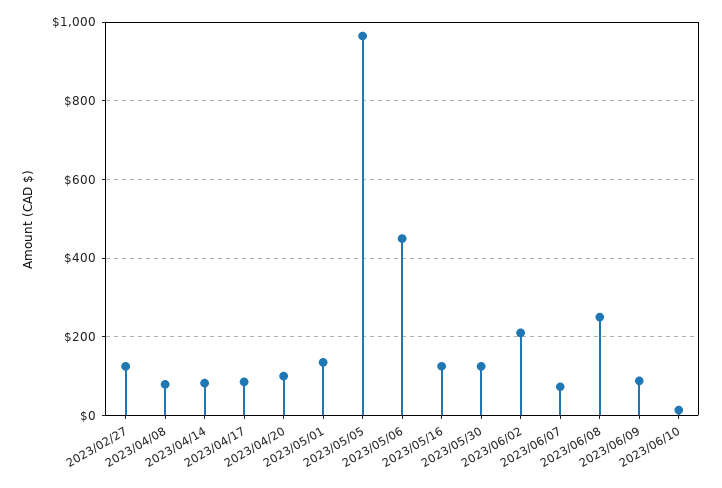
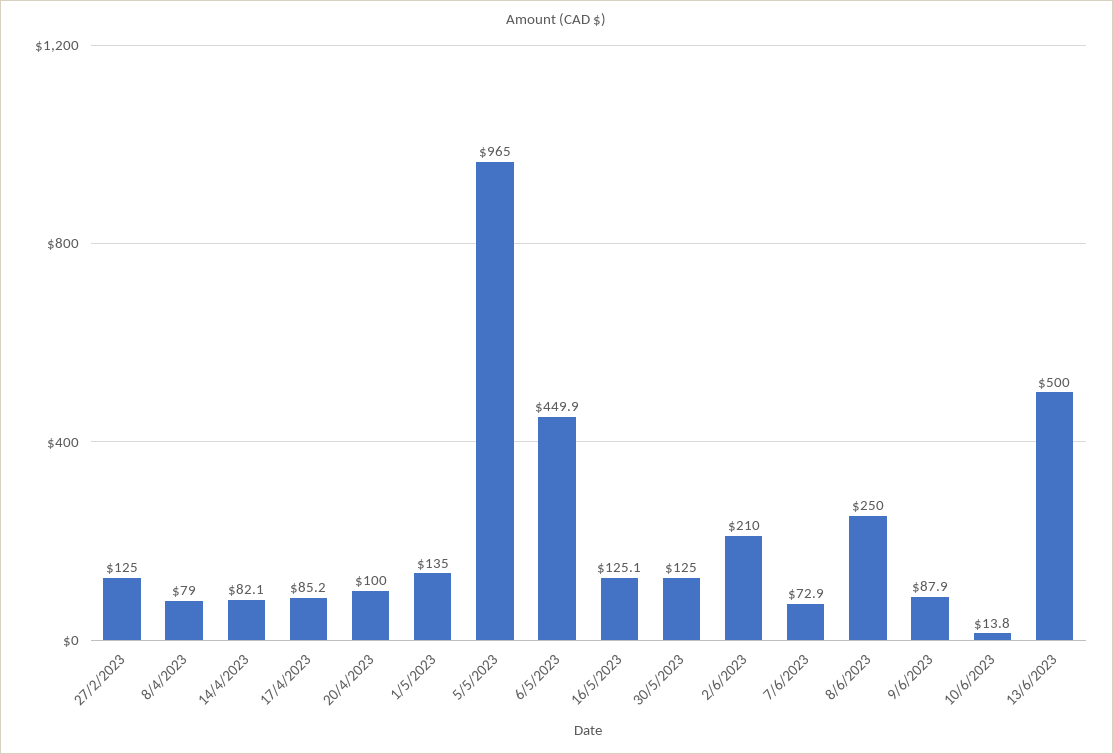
13/6/2023: none -> 500

